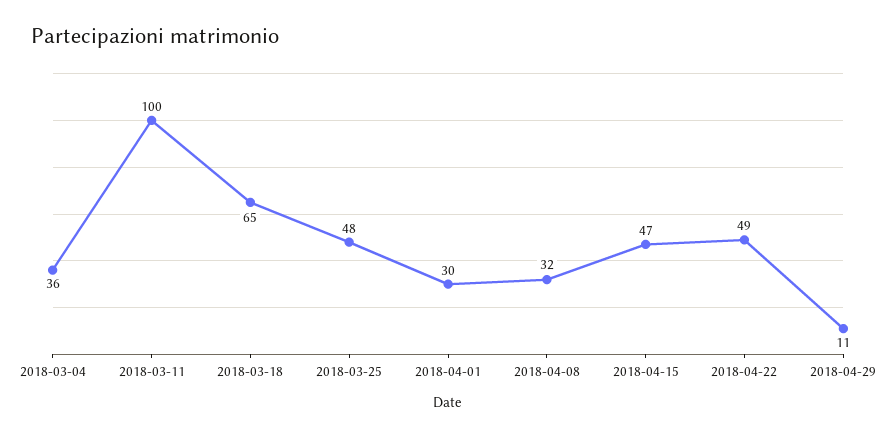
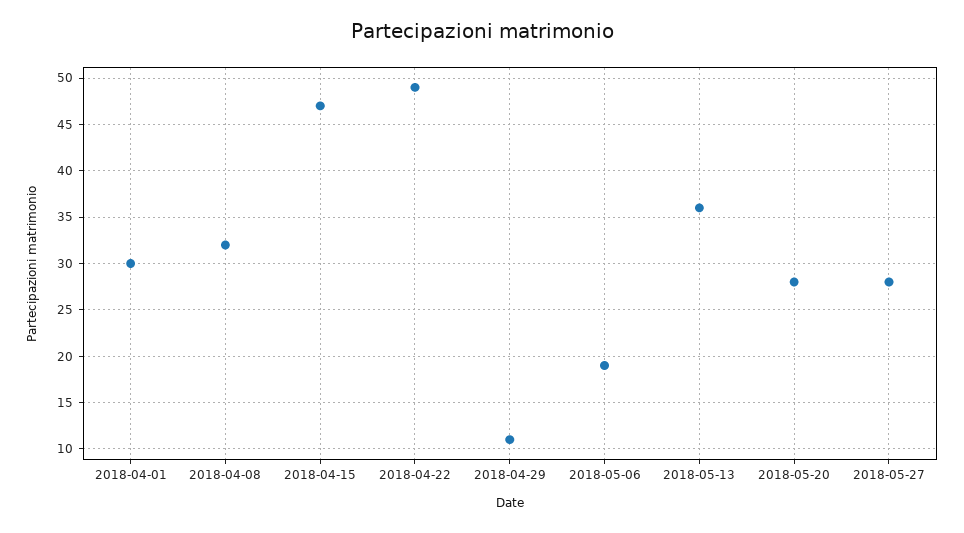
2018-03-04: 36 -> none
2018-03-11: 100 -> none
2018-03-18: 65 -> none
2018-03-25: 48 -> none
2018-05-06: none -> 19
2018-05-13: none -> 36
2018-05-20: none -> 28
2018-05-27: none -> 28

